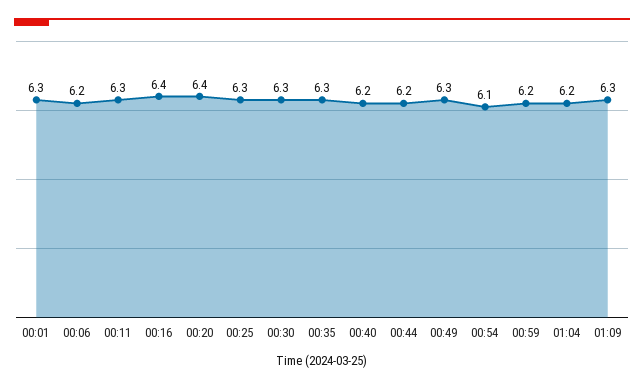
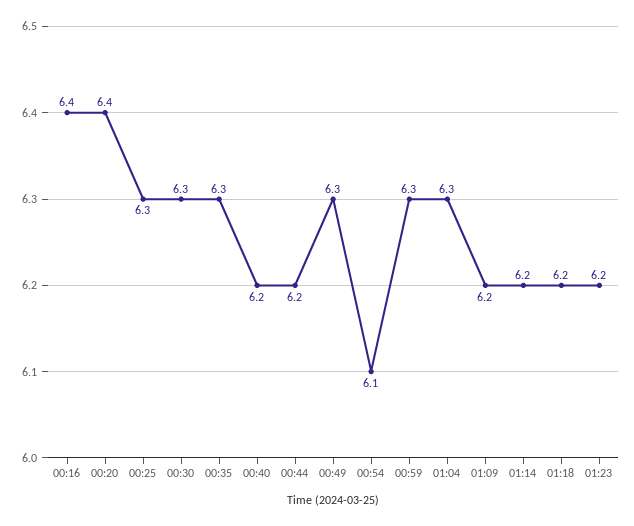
00:01: 6.3 -> none
00:06: 6.2 -> none
00:11: 6.3 -> none
00:59: 6.2 -> 6.3
01:04: 6.2 -> 6.3
01:09: 6.3 -> 6.2
01:14: none -> 6.2
01:18: none -> 6.2
01:23: none -> 6.2

